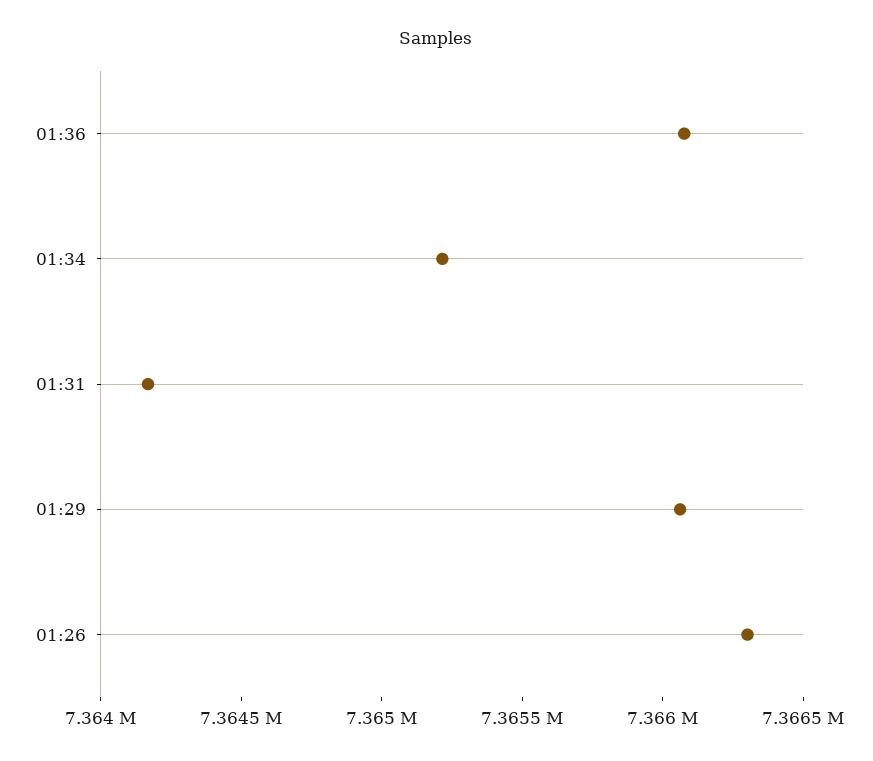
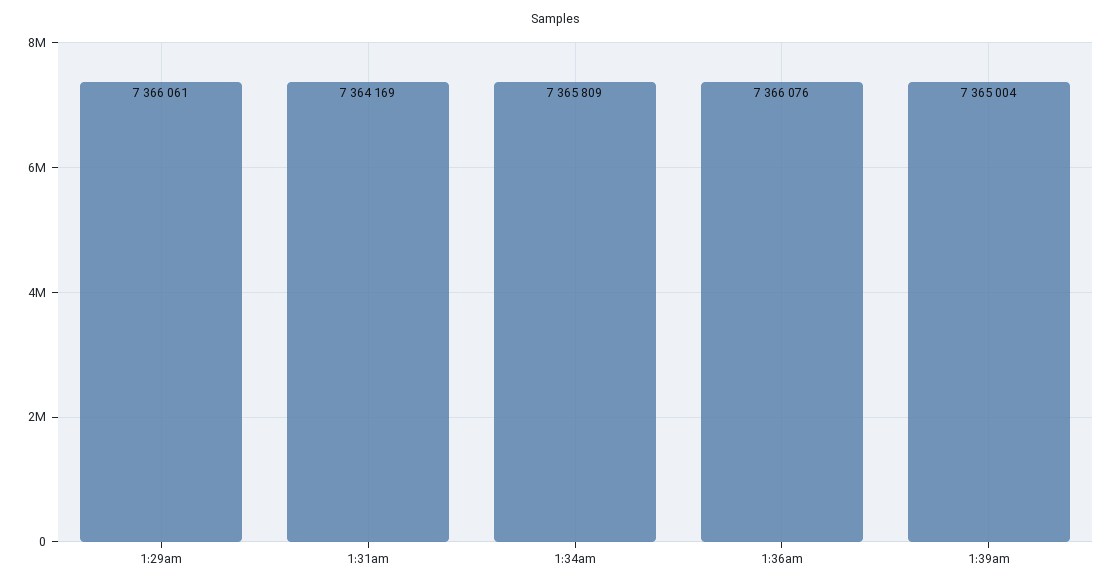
01:34: 7365200 -> 7365809
01:26: 7366300 -> none
1:39am: none -> 7365004

